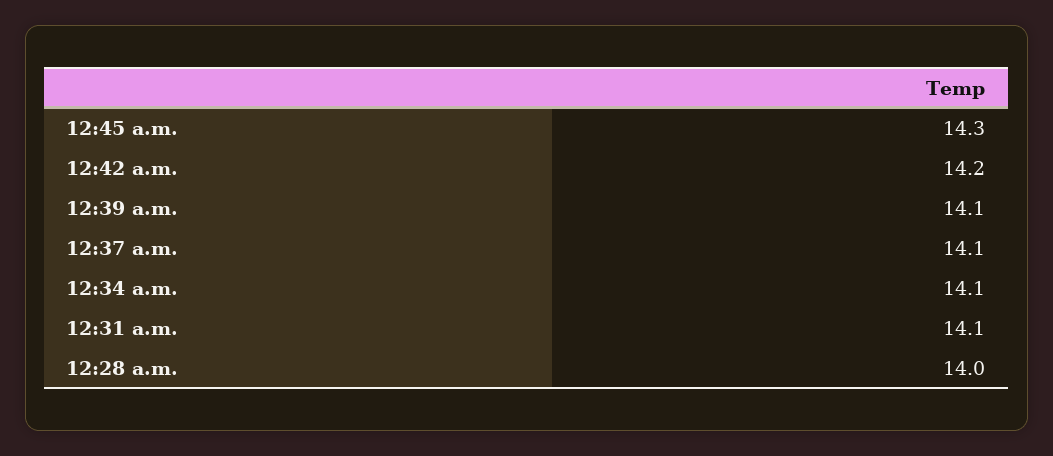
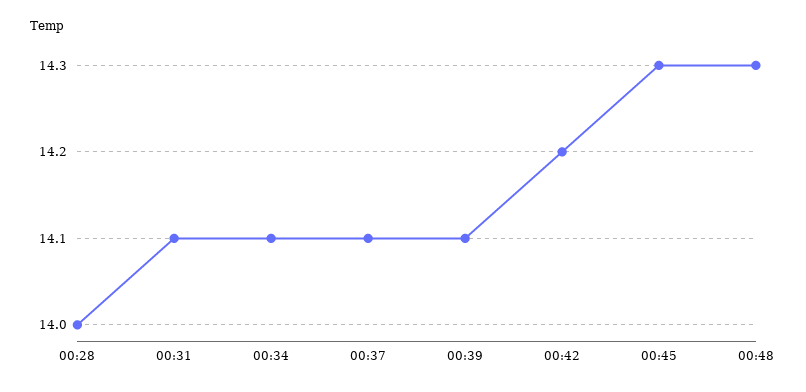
00:48: none -> 14.3

